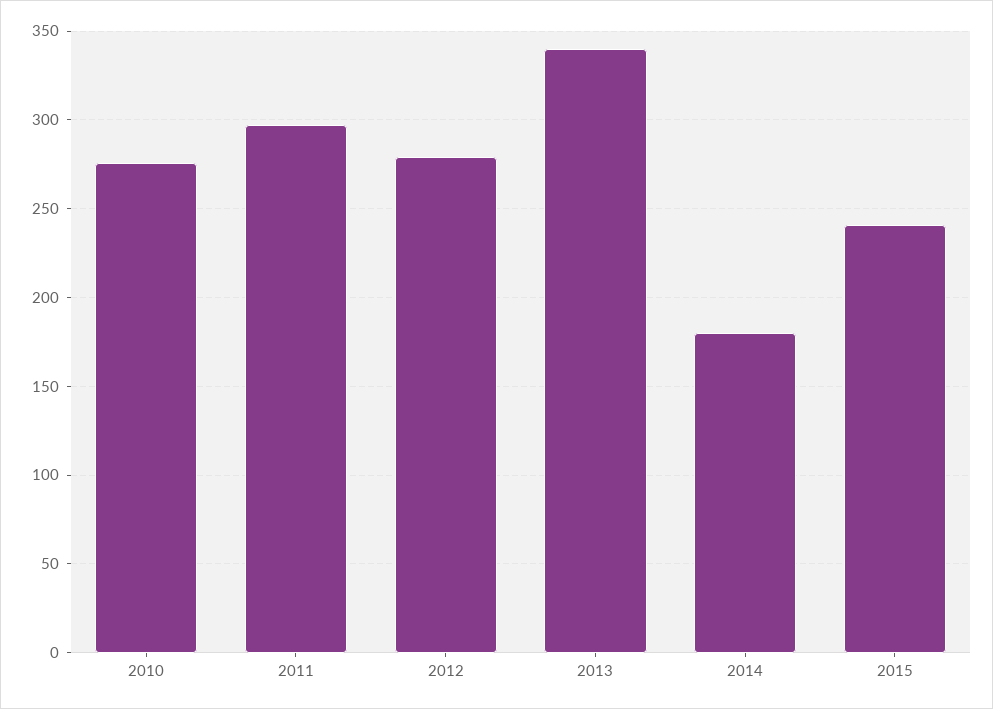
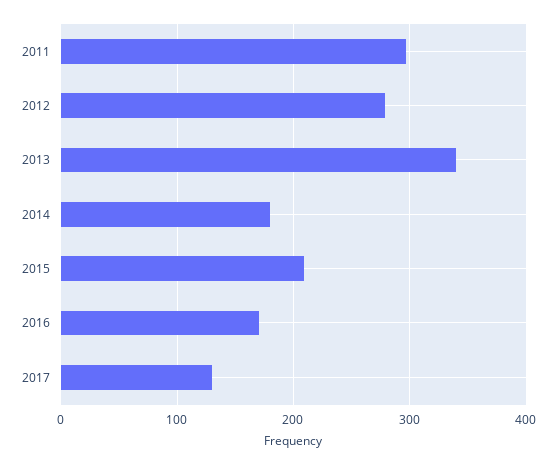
2010: 275 -> none
2015: 240 -> 210
2016: none -> 170
2017: none -> 130

